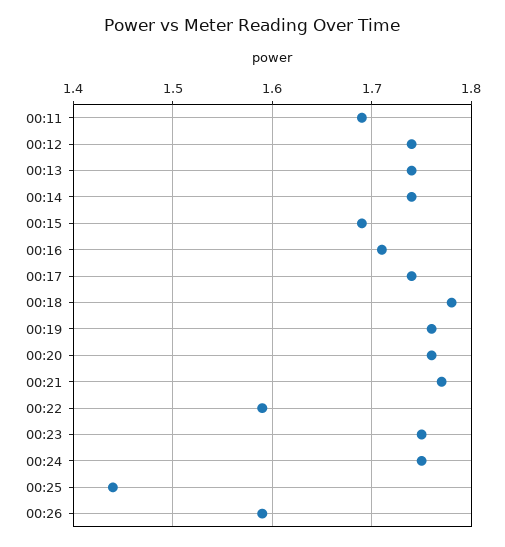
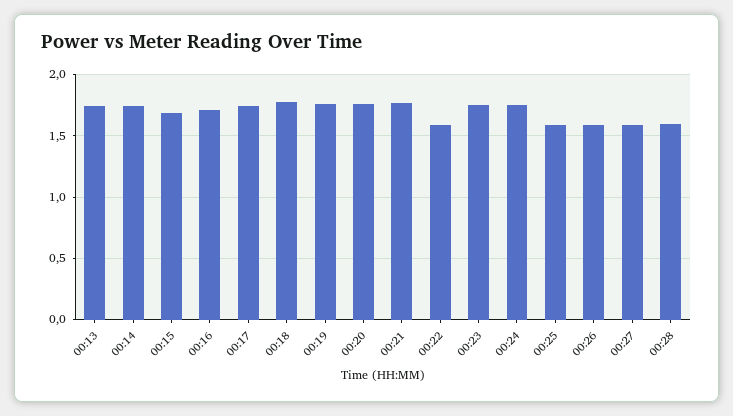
00:11: 1.69 -> none
00:12: 1.74 -> none
00:25: 1.44 -> 1.6
00:27: none -> 1.6
00:28: none -> 1.6

